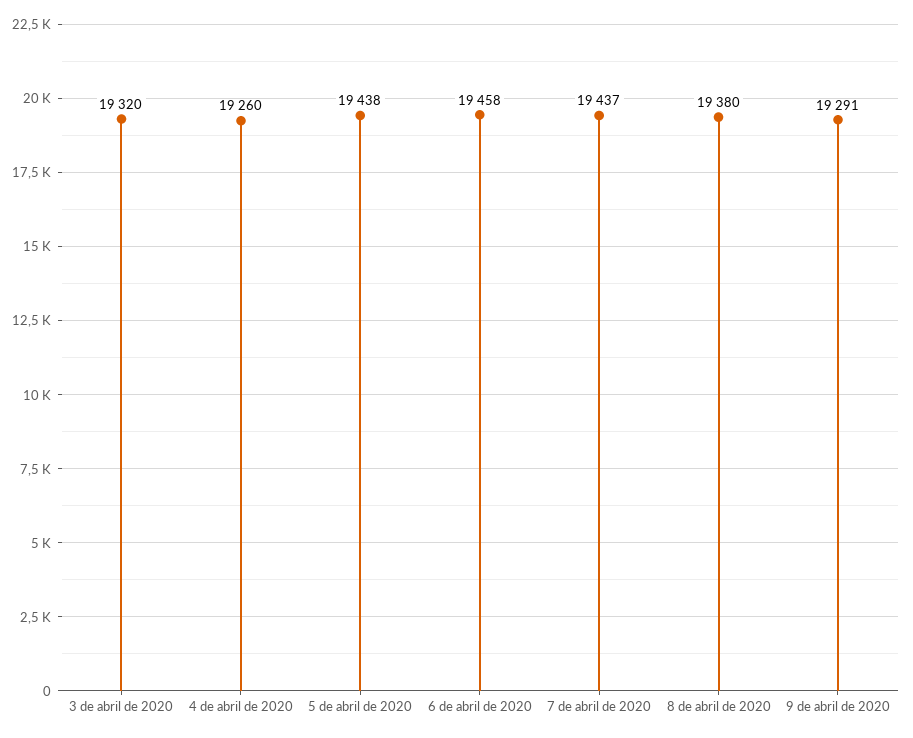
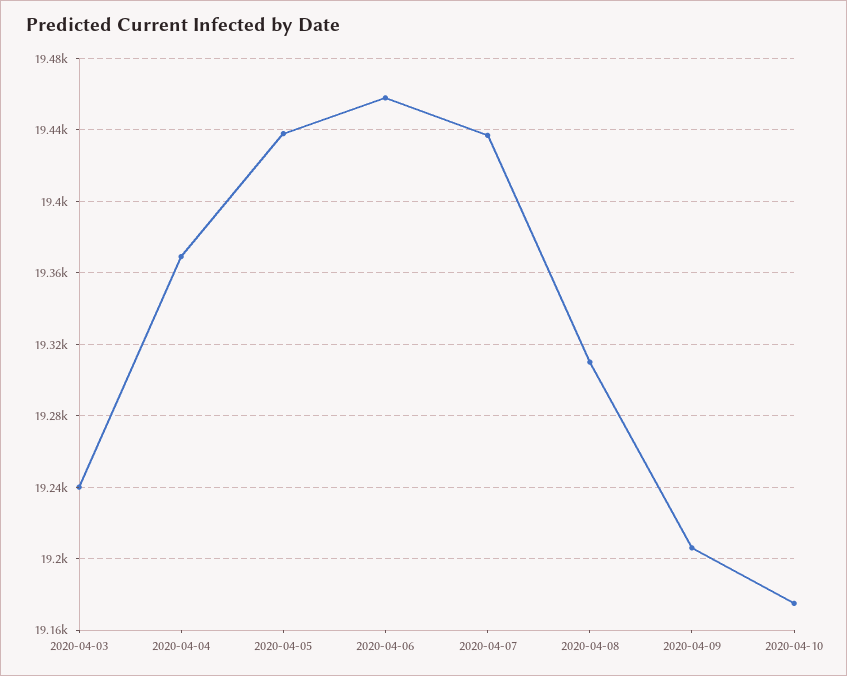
3 de abril de 2020: 19320 -> 19240
4 de abril de 2020: 19260 -> 19370
8 de abril de 2020: 19380 -> 19310
9 de abril de 2020: 19291 -> 19205
2020-04-10: none -> 19175

